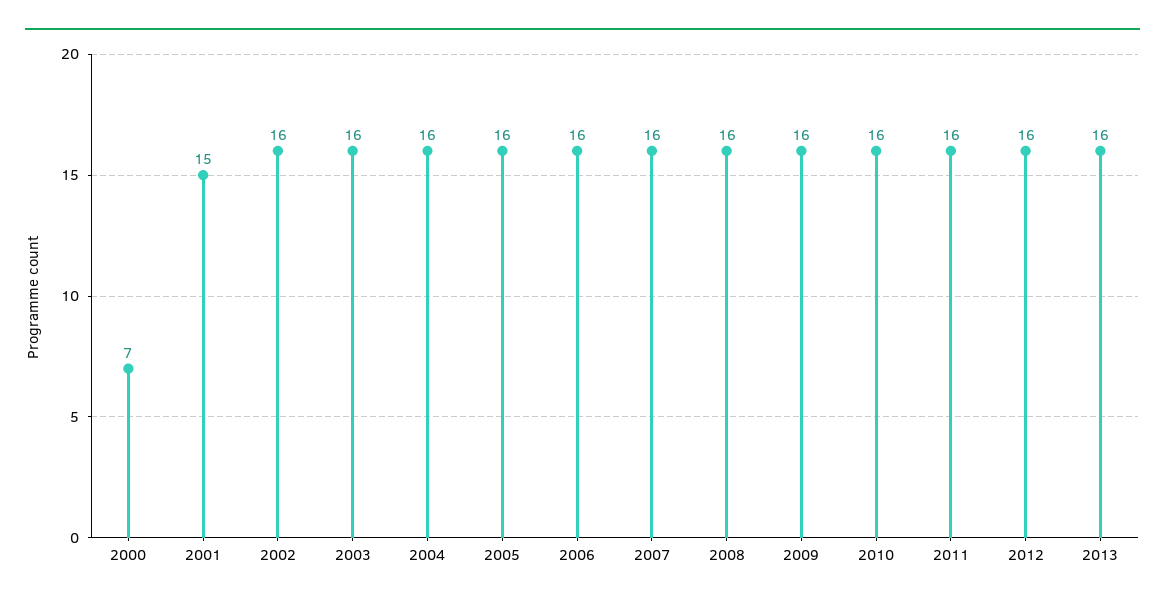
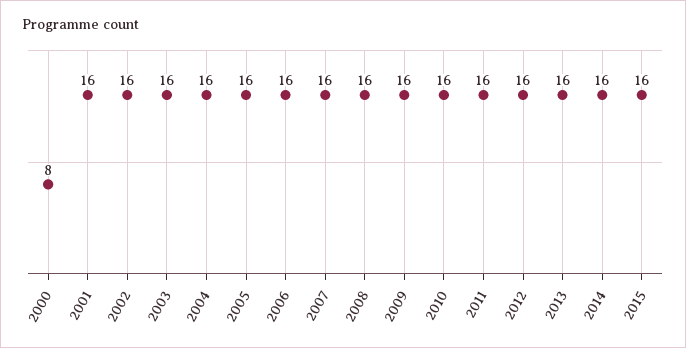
2000: 7 -> 8
2001: 15 -> 16
2014: none -> 16
2015: none -> 16

